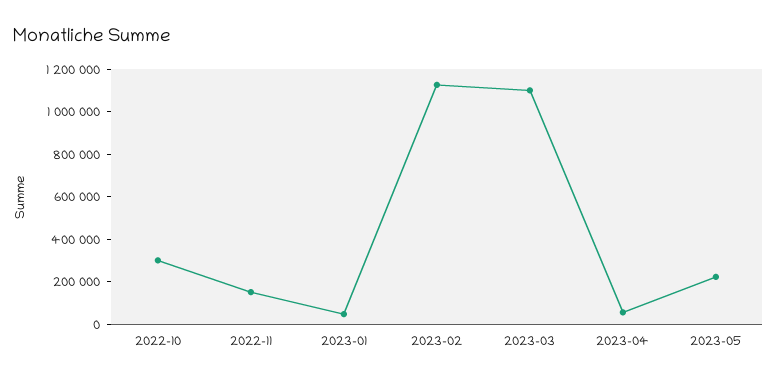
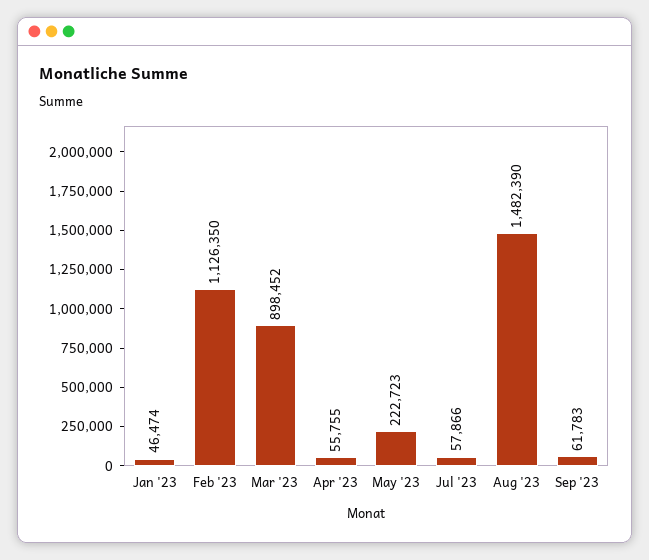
2022-10: 300000 -> none
2022-11: 150000 -> none
2023-03: 1100000 -> 898452
Jul '23: none -> 57866
Aug '23: none -> 1482390
Sep '23: none -> 61783

